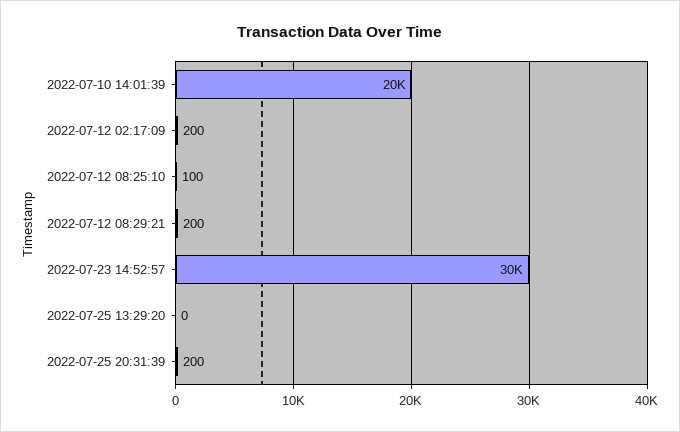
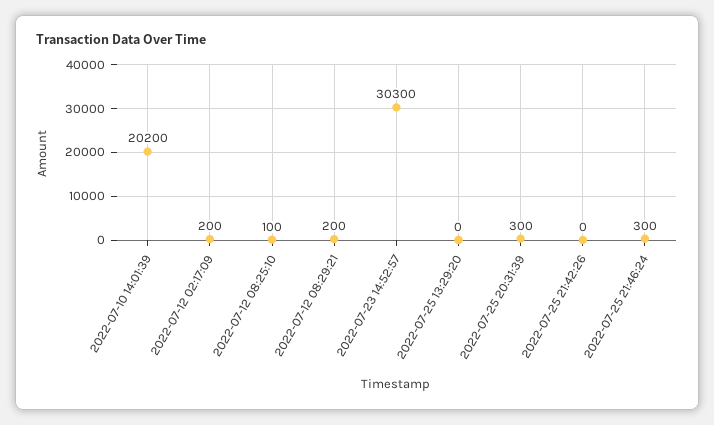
2022-07-25 20:31:39: 200 -> 300
2022-07-25 21:42:26: none -> 0
2022-07-25 21:46:24: none -> 300

